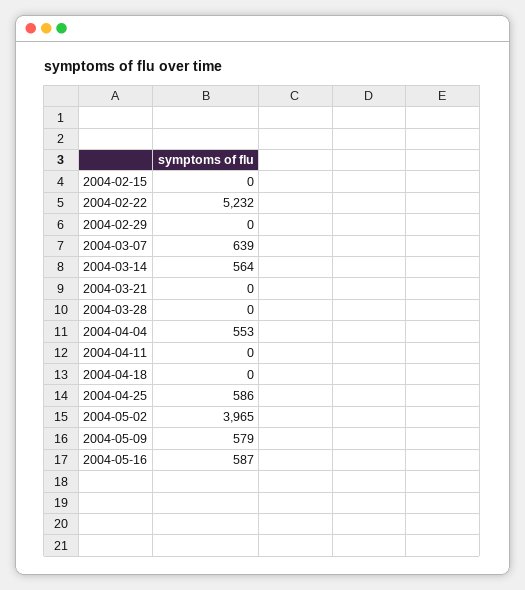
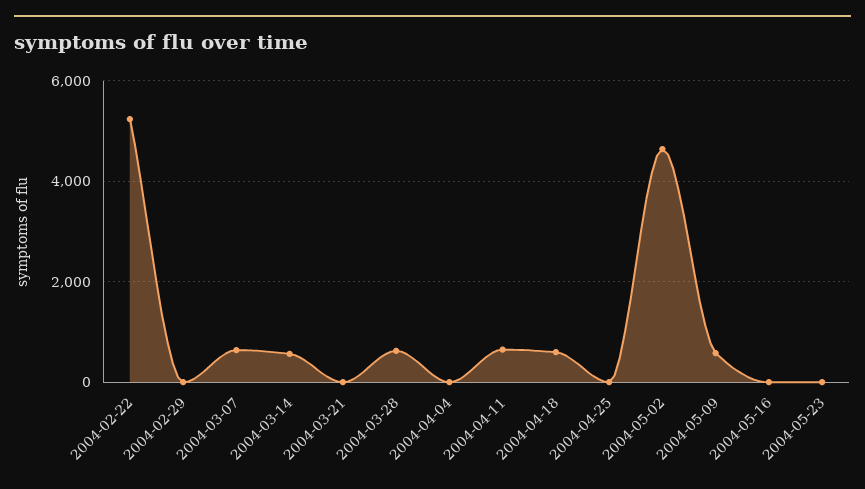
2004-02-15: 0 -> none
2004-03-28: 0 -> 600
2004-04-04: 553 -> 0
2004-04-11: 0 -> 600
2004-04-18: 0 -> 600
2004-04-25: 586 -> 0
2004-05-02: 3965 -> 4600
2004-05-16: 587 -> 0
2004-05-23: none -> 0

